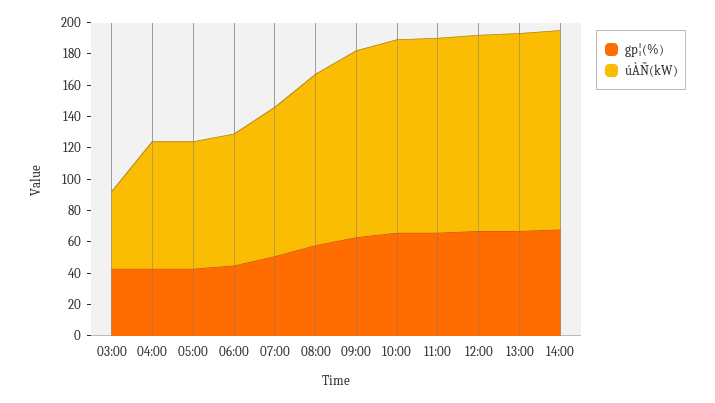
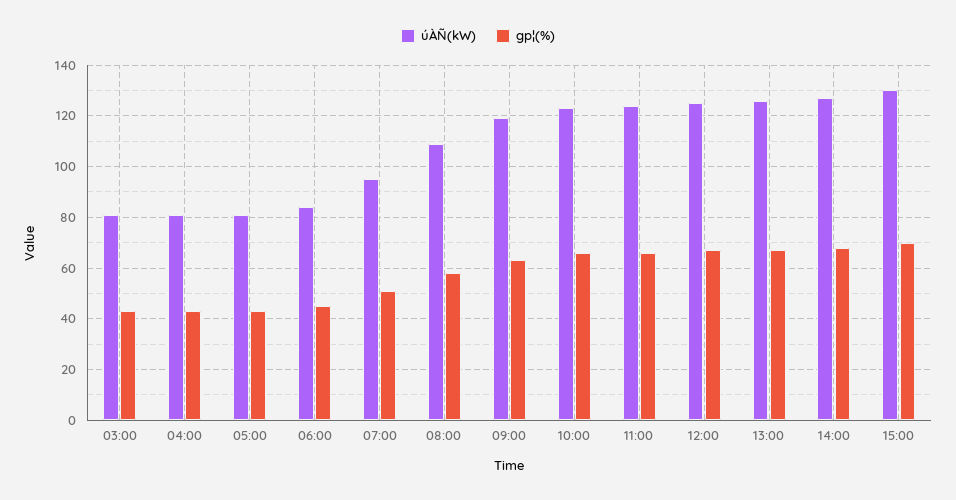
úÀÑ(kW), 03:00: 50 -> 80
úÀÑ(kW), 15:00: none -> 130
gp¦(%), 15:00: none -> 70

